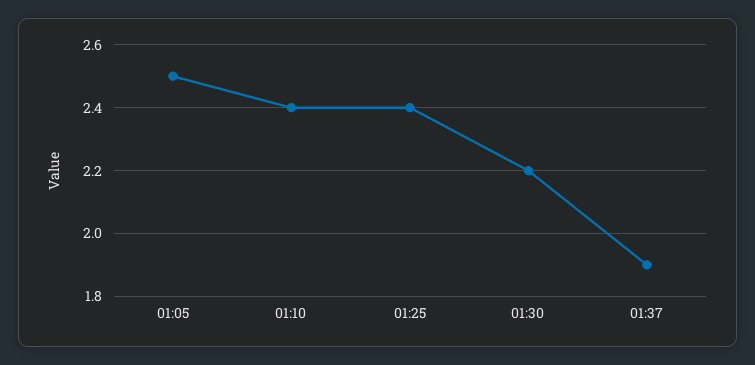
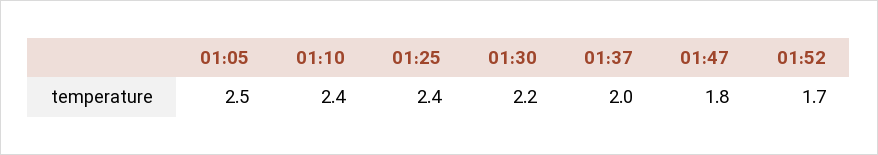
01:37: 1.9 -> 2
01:47: none -> 1.8
01:52: none -> 1.7

